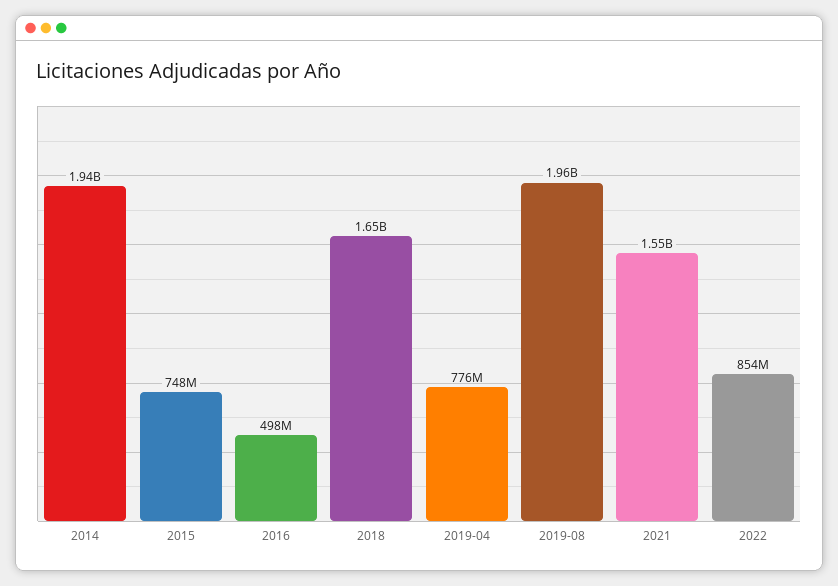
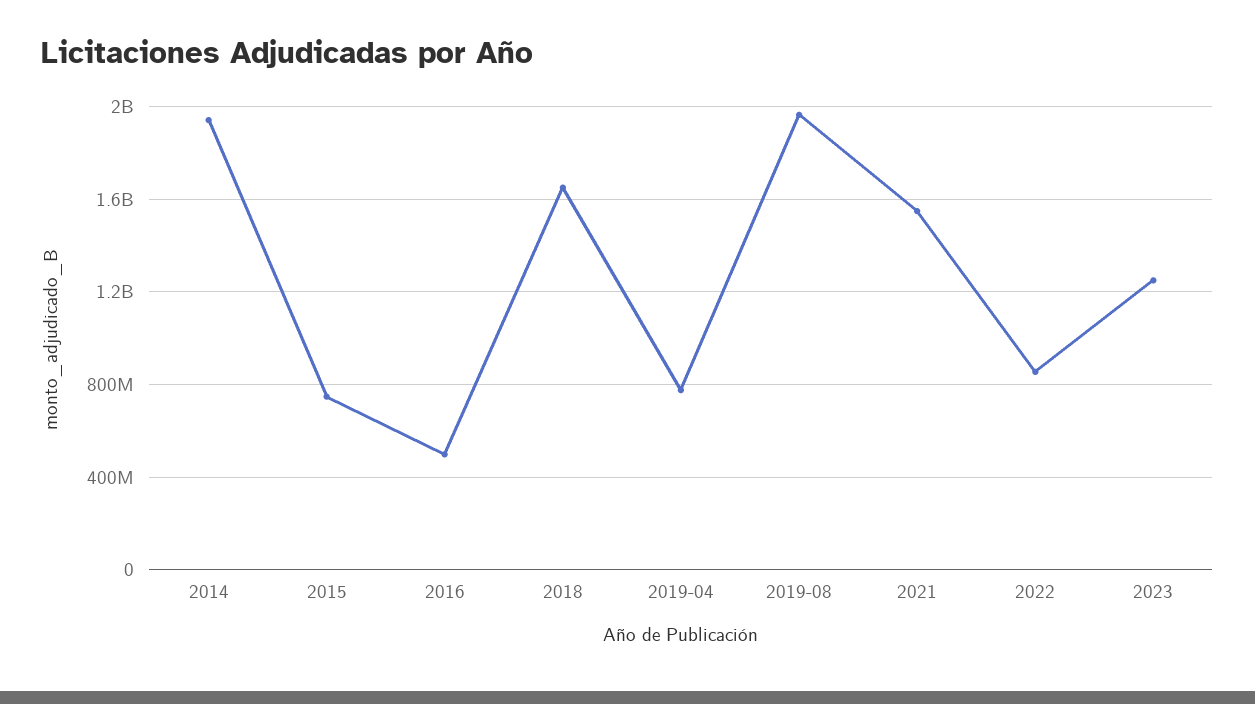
2023: none -> 1250000000

